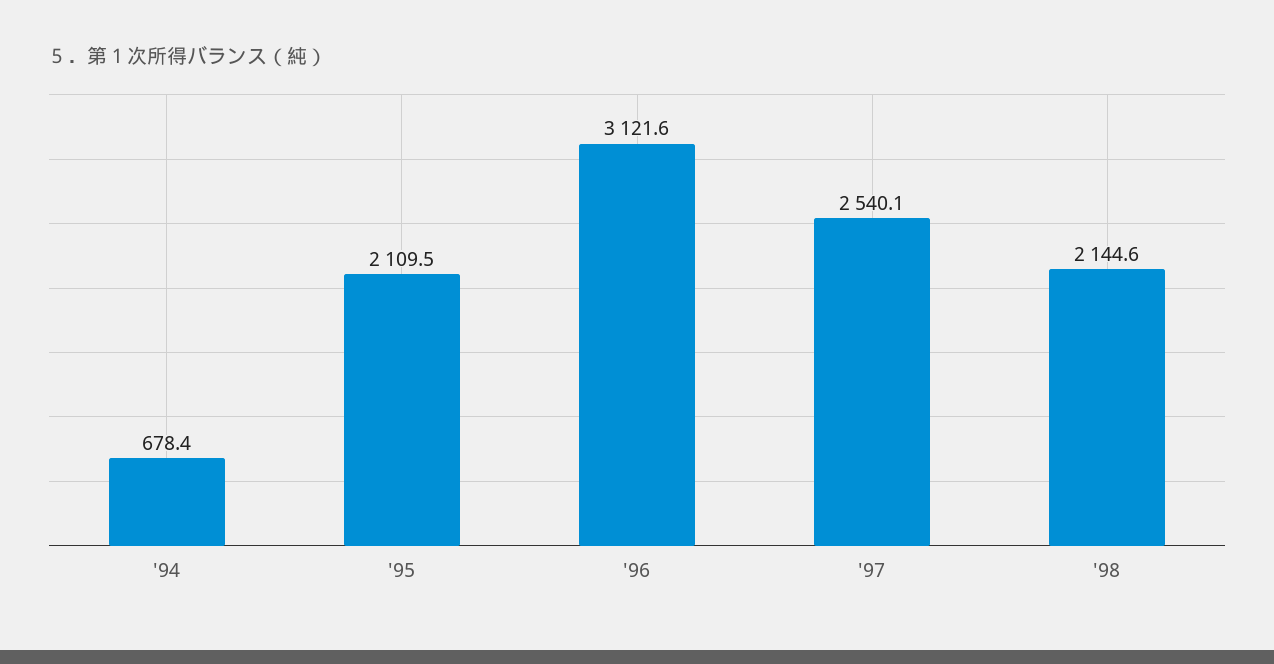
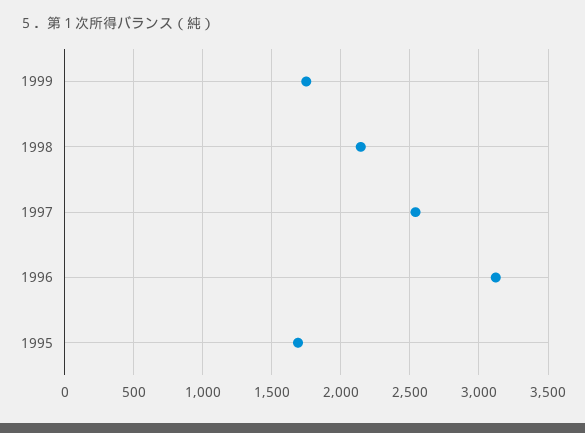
'94: 678.4 -> none
'95: 2109.5 -> 1700
1999: none -> 1750

